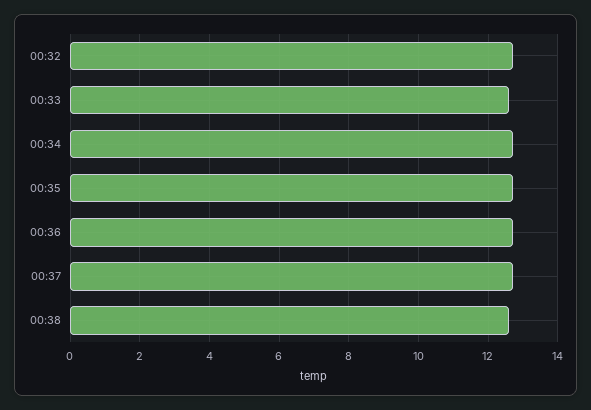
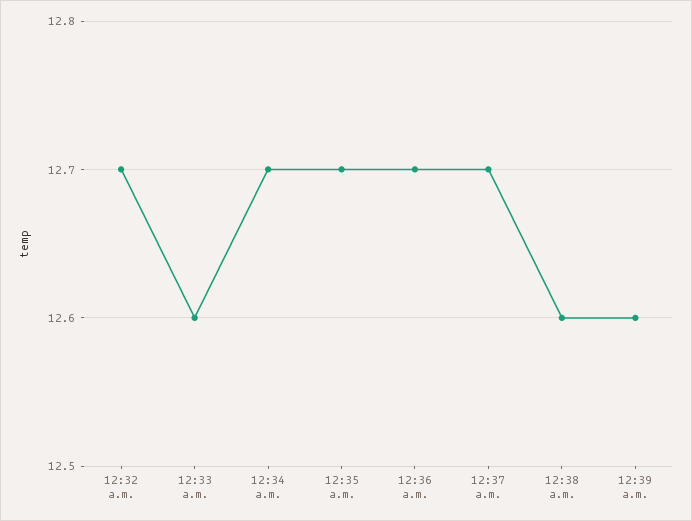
12:39 a.m.: none -> 12.6

